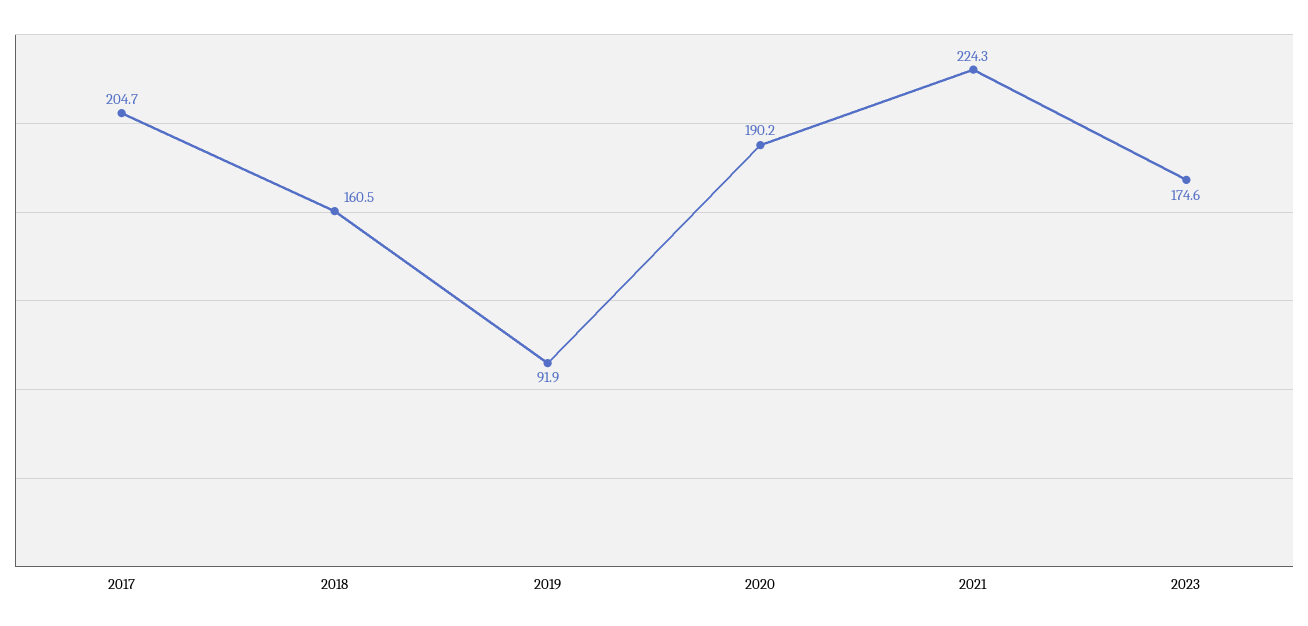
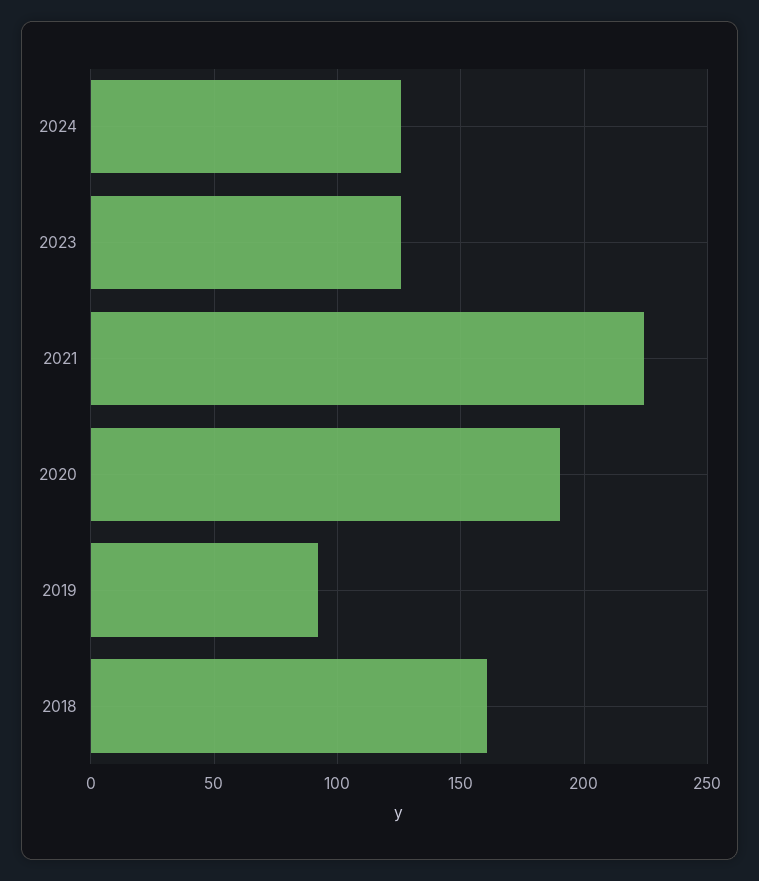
2017: 204.7 -> none
2023: 174.6 -> 125
2024: none -> 125

